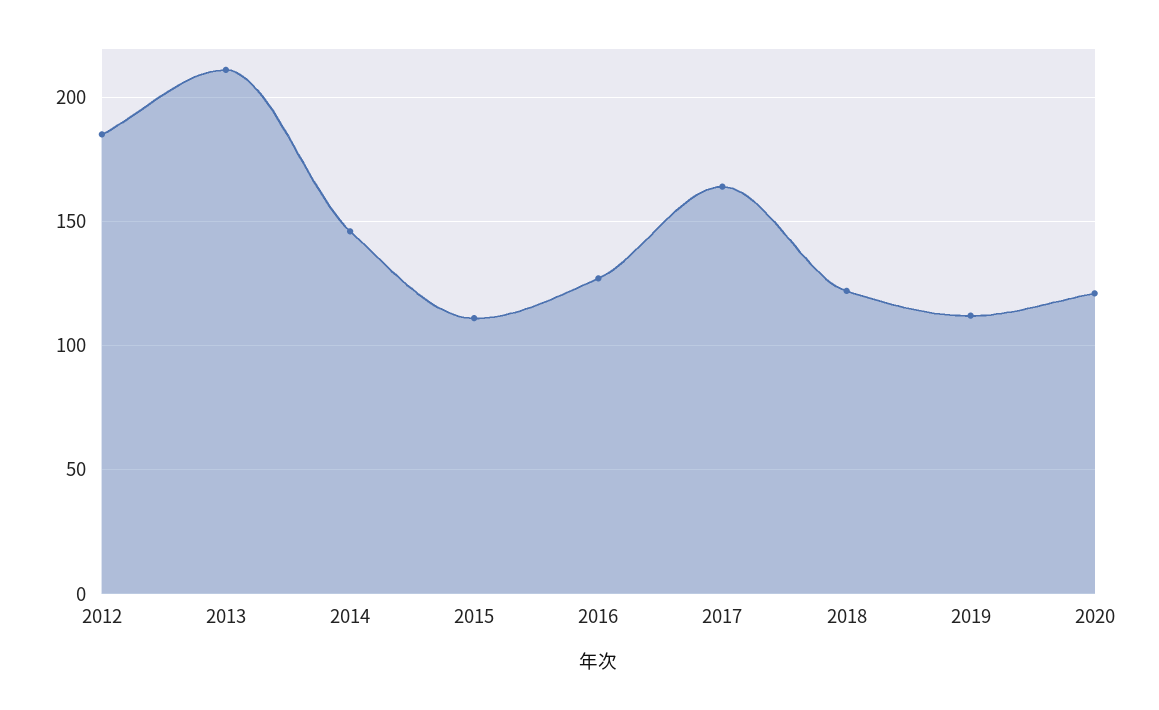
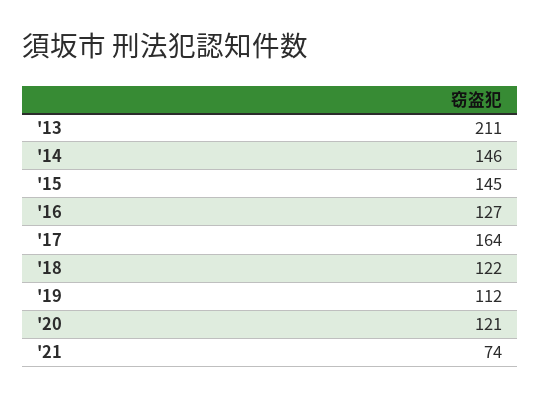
2012: 185 -> none
2015: 110 -> 145
'21: none -> 74

